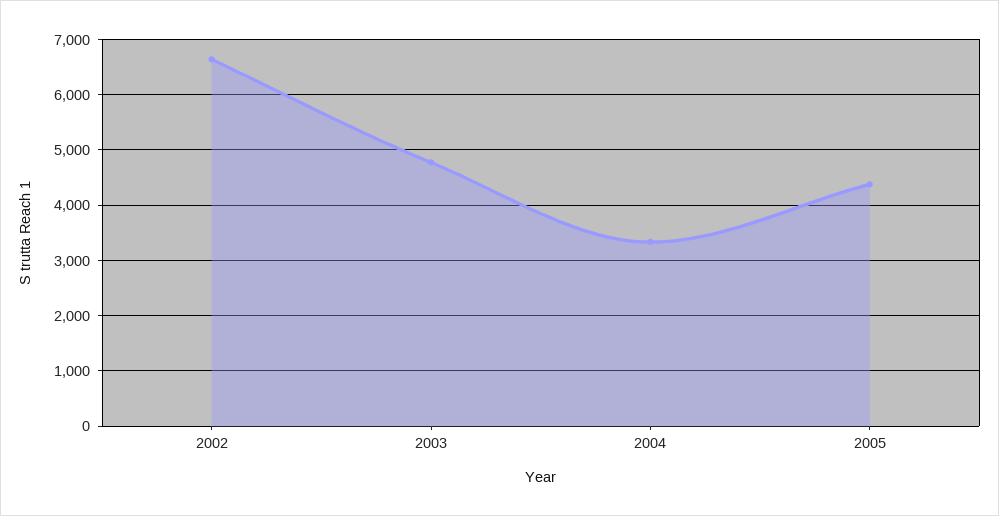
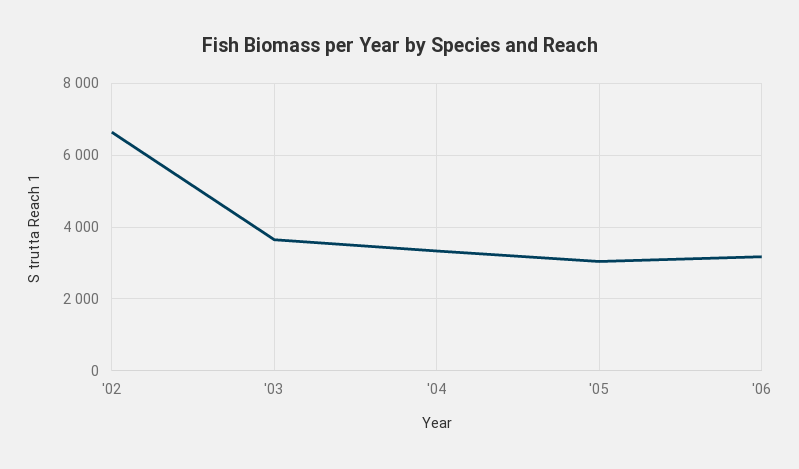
2003: 4800 -> 3600
2005: 4400 -> 3000
'06: none -> 3200

